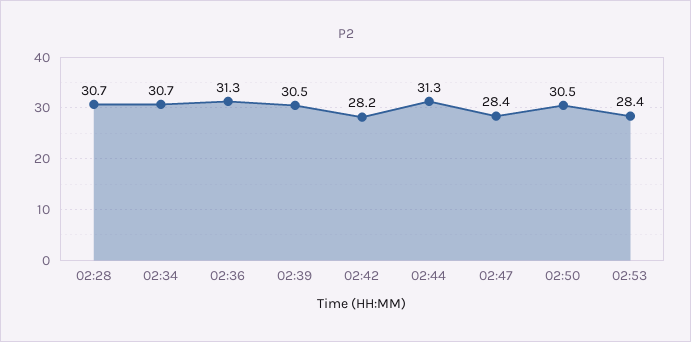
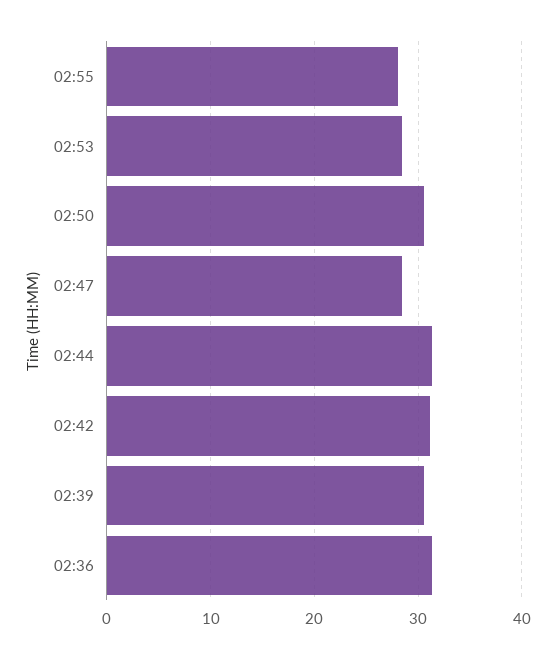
02:28: 30.7 -> none
02:34: 30.7 -> none
02:42: 28.2 -> 31
02:55: none -> 28

